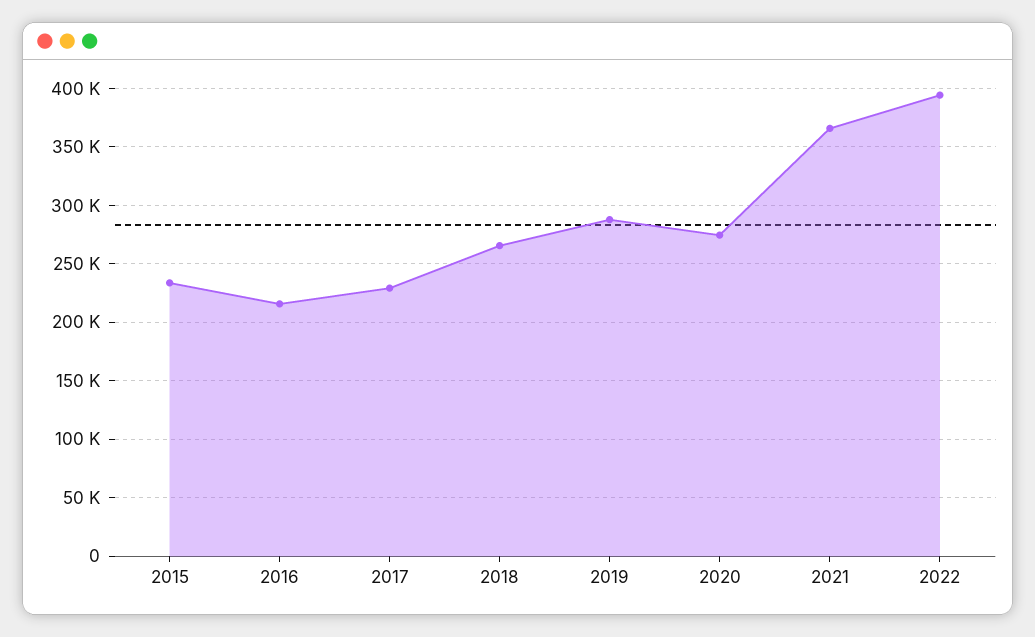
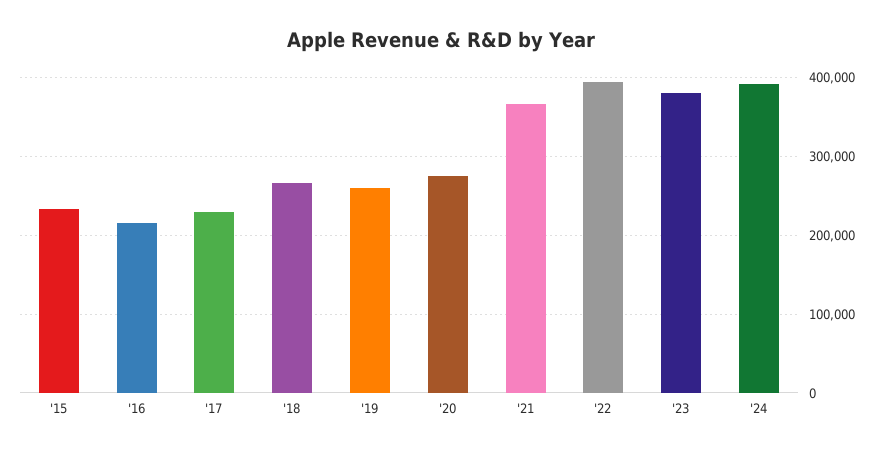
2019: 290000 -> 260000
'23: none -> 380000
'24: none -> 390000

